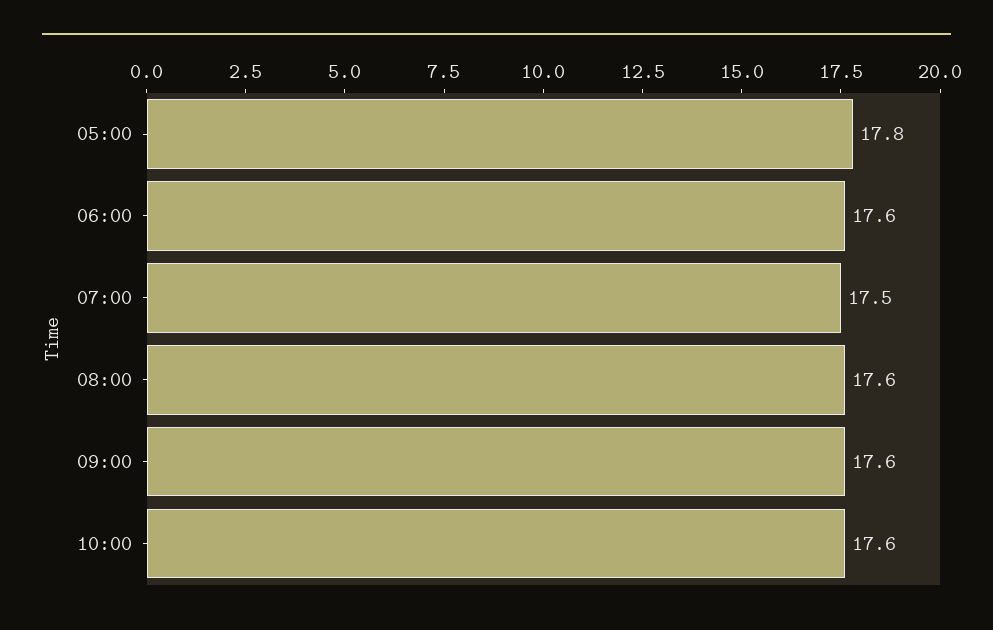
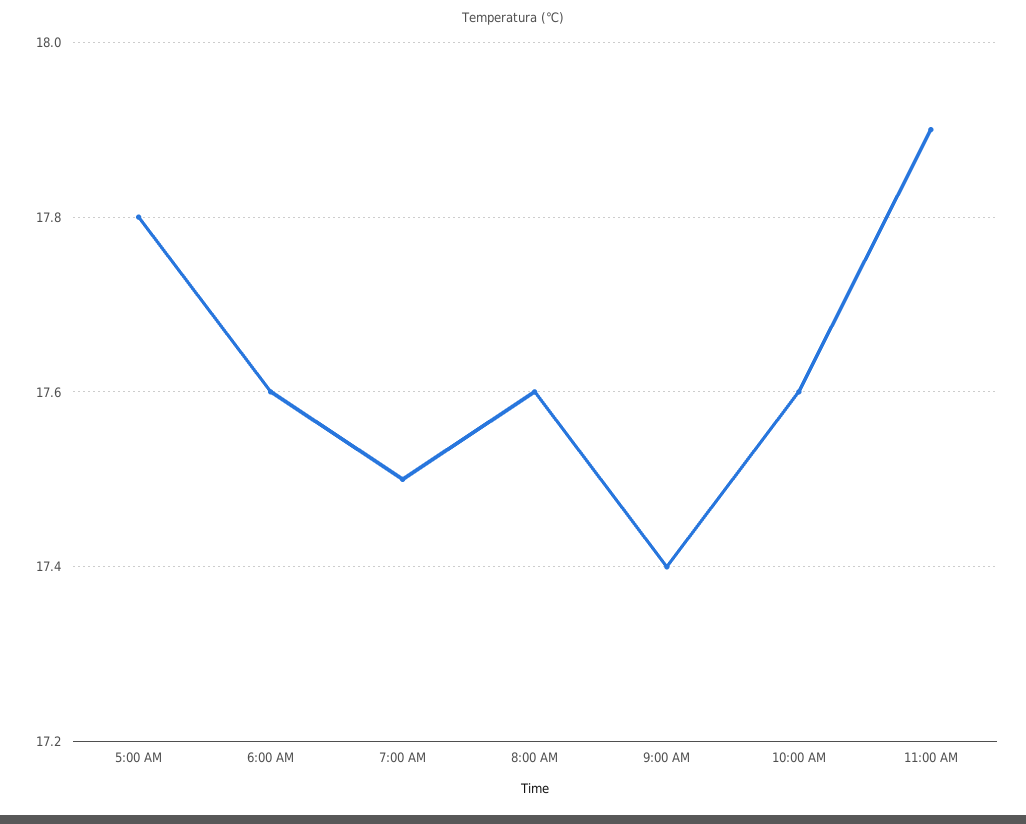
09:00: 17.6 -> 17.4
11:00 AM: none -> 17.9

